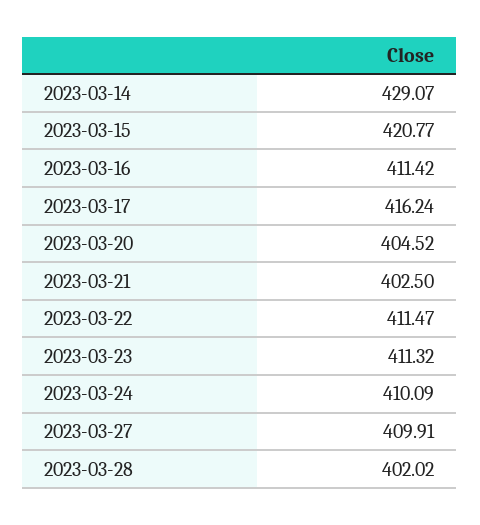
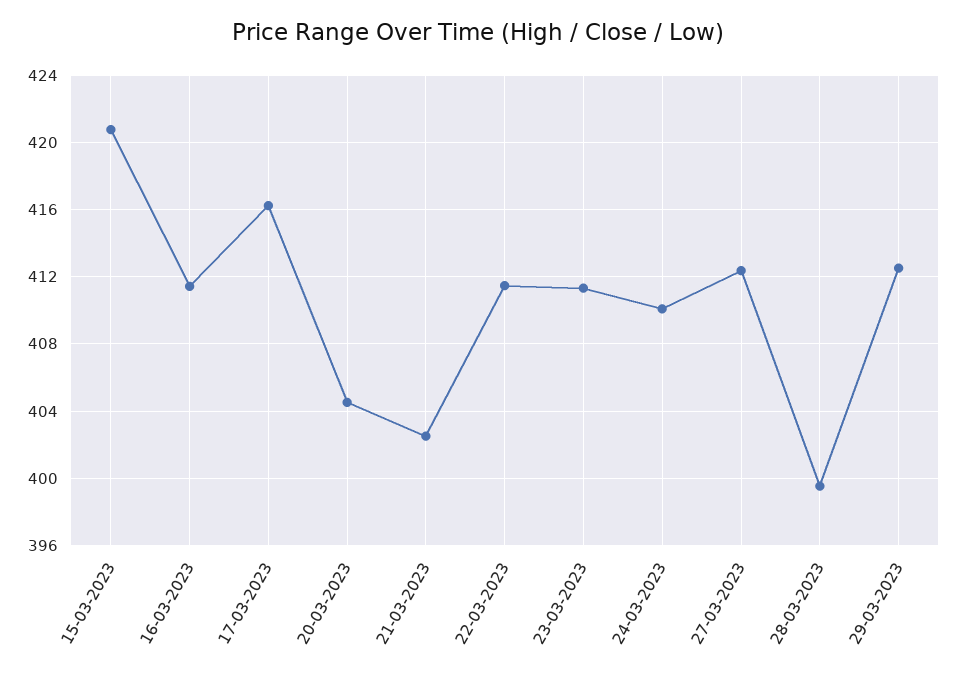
2023-03-14: 429.07 -> none
2023-03-27: 409.91 -> 412.5
2023-03-28: 402.02 -> 399.5
29-03-2023: none -> 412.5

